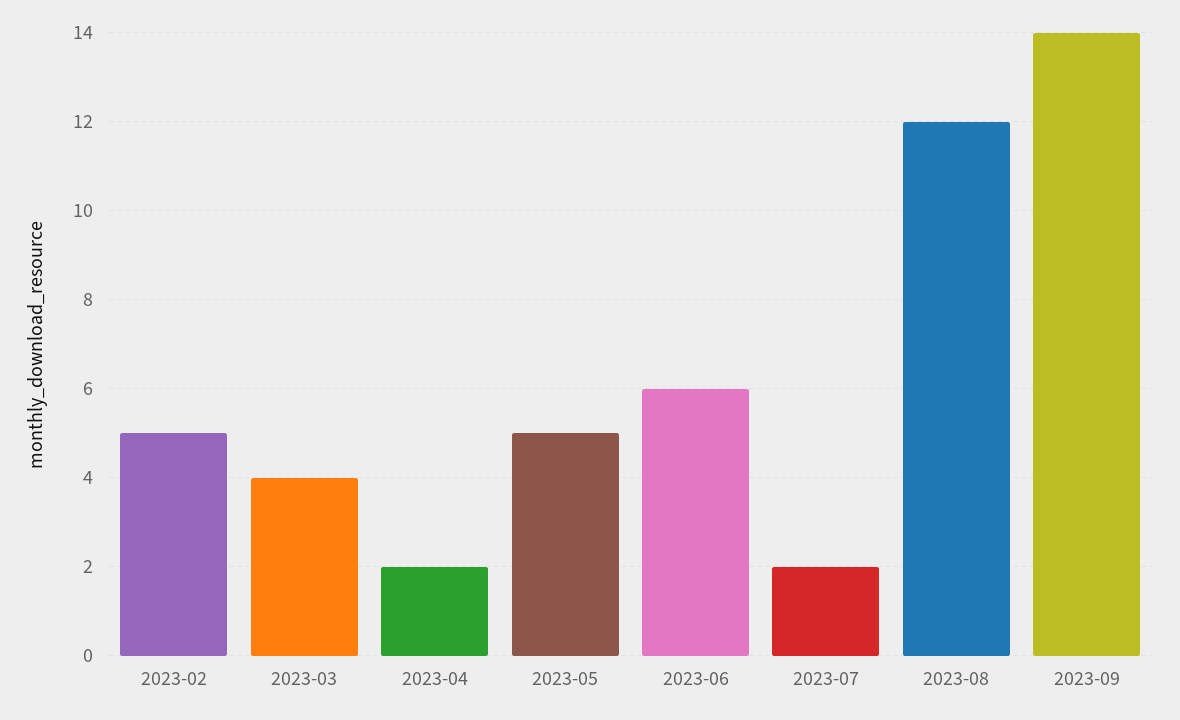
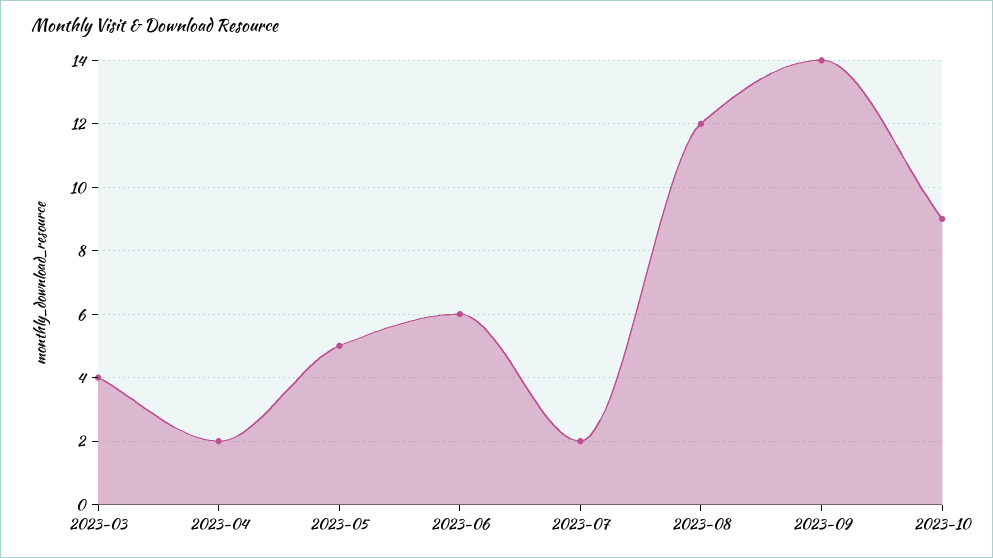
2023-02: 5 -> none
2023-10: none -> 9

